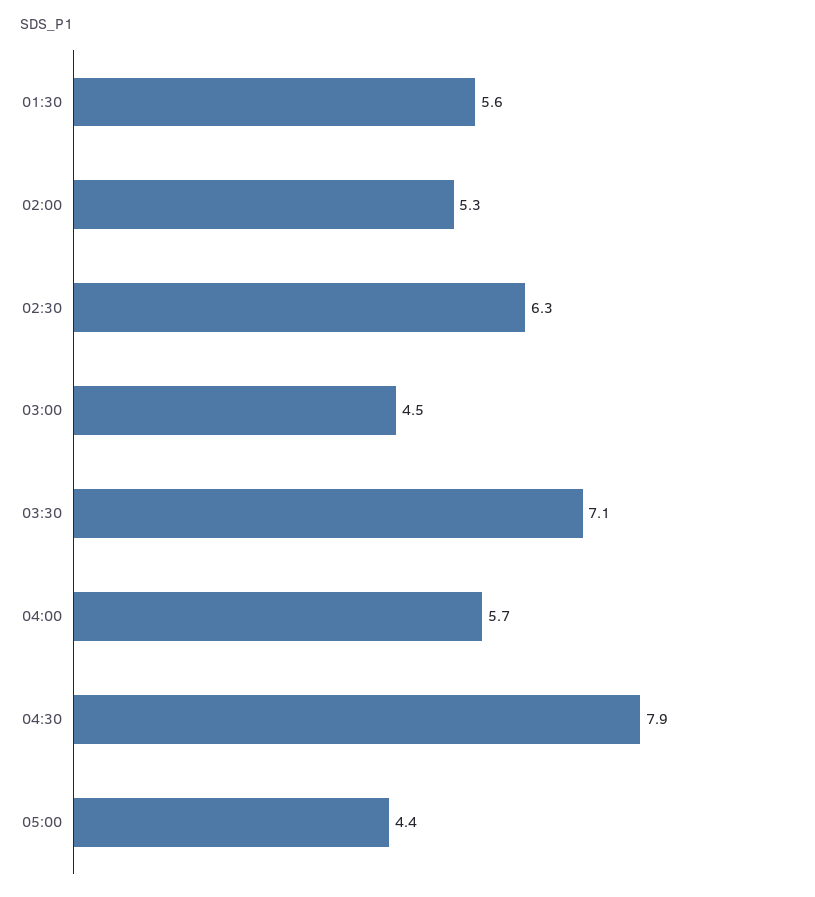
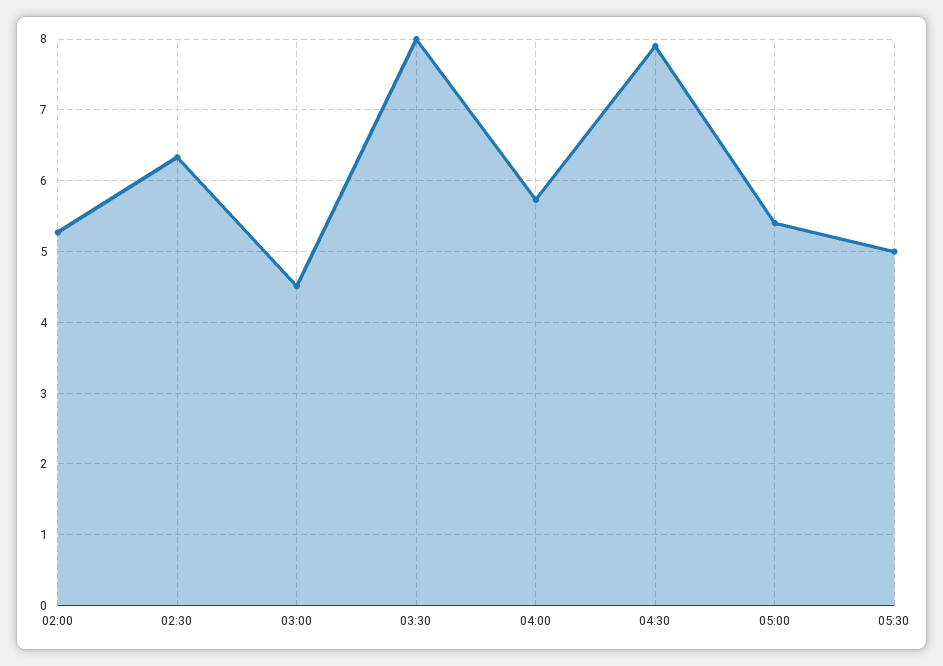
01:30: 5.6 -> none
03:30: 7.1 -> 8
05:00: 4.4 -> 5.4
05:30: none -> 5

